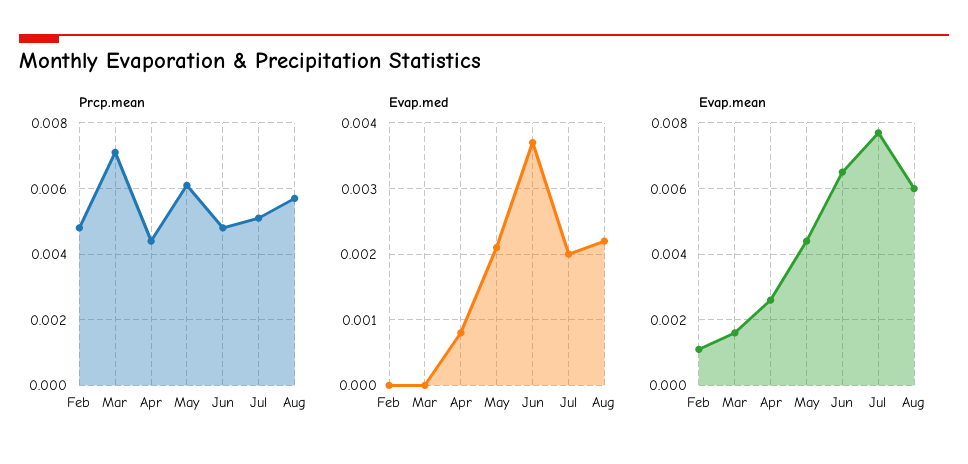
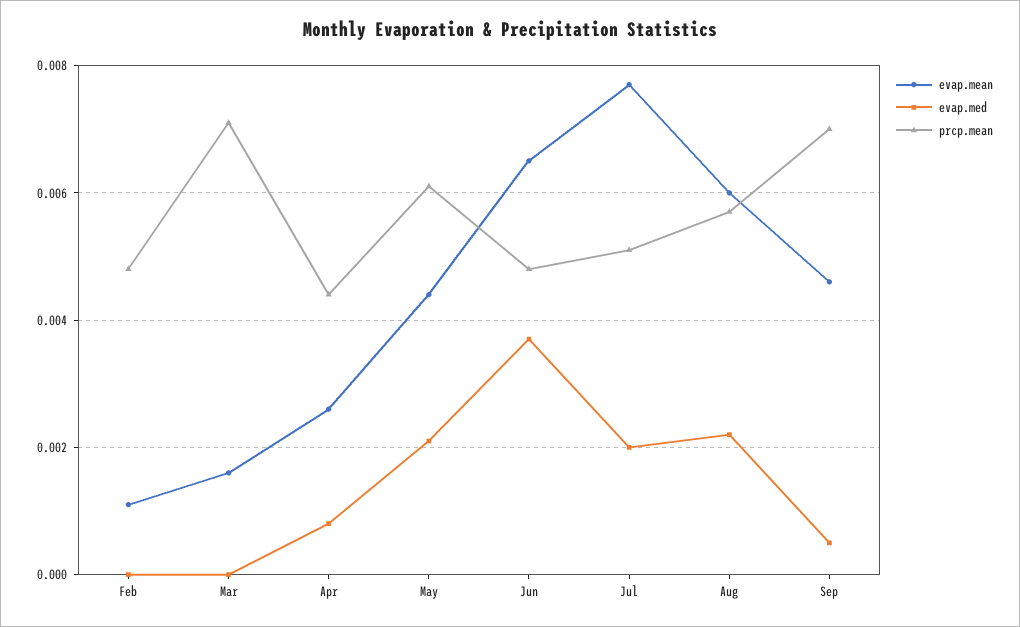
Evap.mean, Sep: none -> 0.0045
Evap.med, Sep: none -> 0.0005
Prcp.mean, Sep: none -> 0.007

